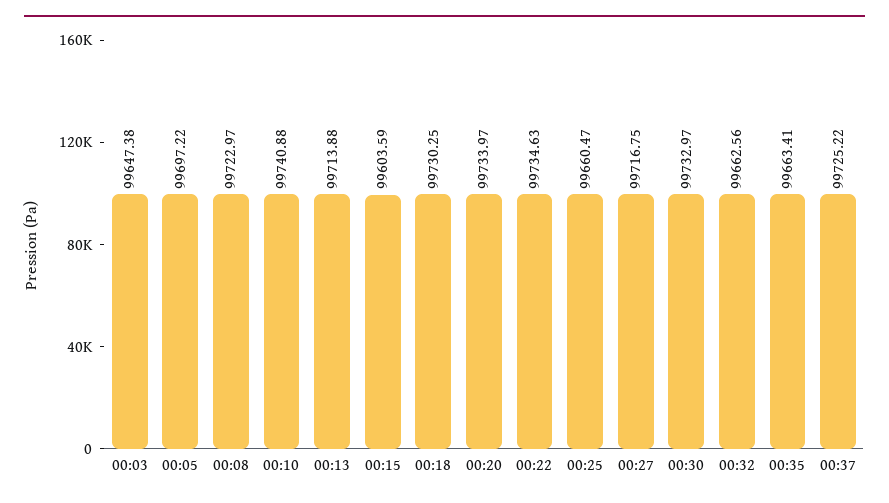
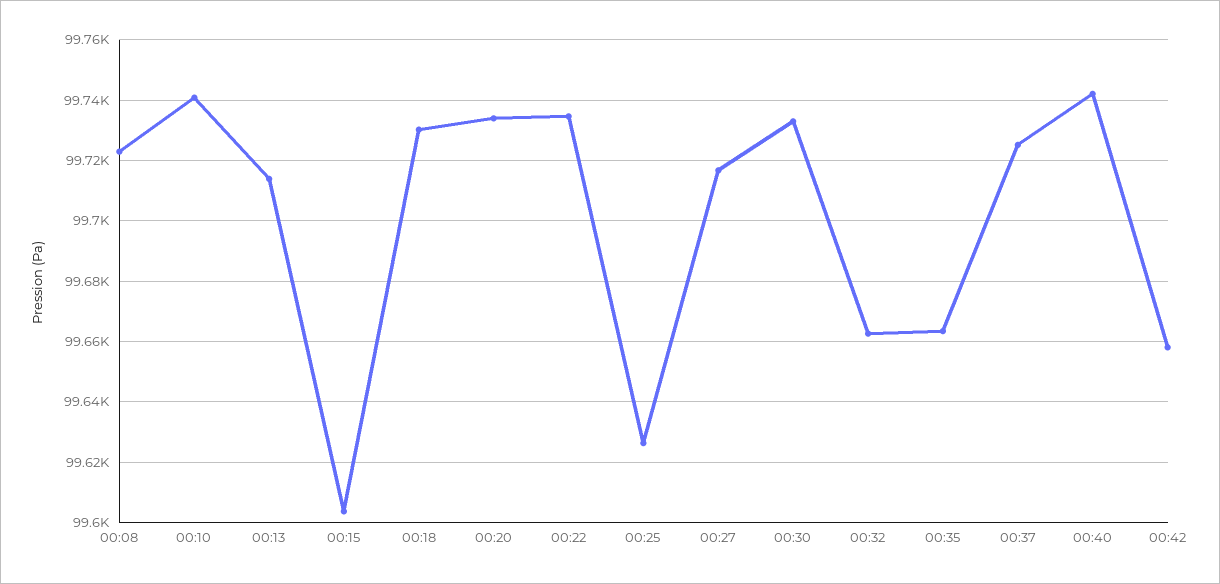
00:03: 99647.38 -> none
00:05: 99697.22 -> none
00:25: 99660.47 -> 99626
00:40: none -> 99742
00:42: none -> 99658

